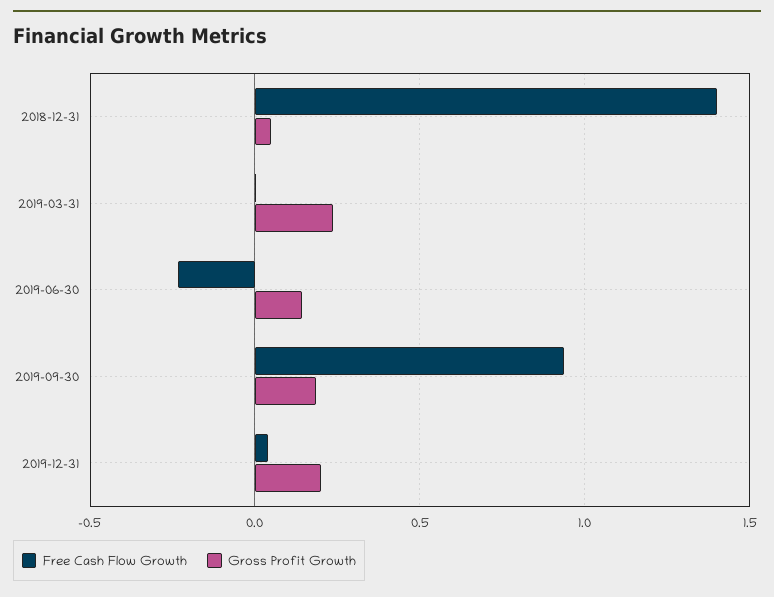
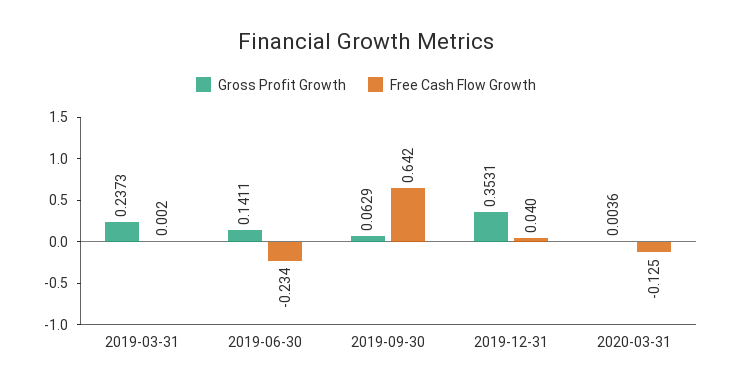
Free Cash Flow Growth, 2018-12-31: 1.4 -> none
Gross Profit Growth, 2018-12-31: 0.05 -> none
Free Cash Flow Growth, 2019-09-30: 0.95 -> 0.642
Gross Profit Growth, 2019-09-30: 0.2 -> 0.0629
Gross Profit Growth, 2019-12-31: 0.2 -> 0.3531
Gross Profit Growth, 2020-03-31: none -> 0.0036
Free Cash Flow Growth, 2020-03-31: none -> -0.125

